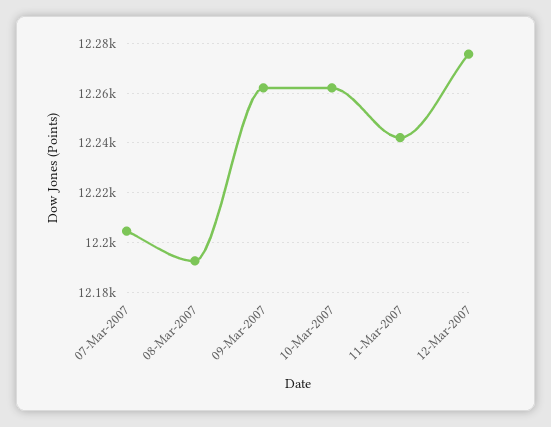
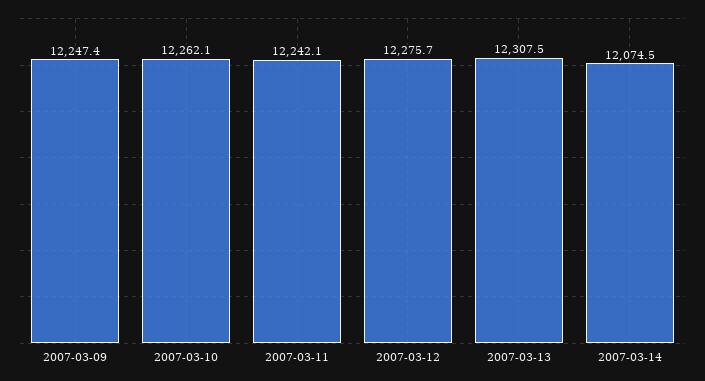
07-Mar-2007: 12205 -> none
08-Mar-2007: 12192.5 -> none
09-Mar-2007: 12262.5 -> 12247.4
2007-03-13: none -> 12307.5
2007-03-14: none -> 12074.5

